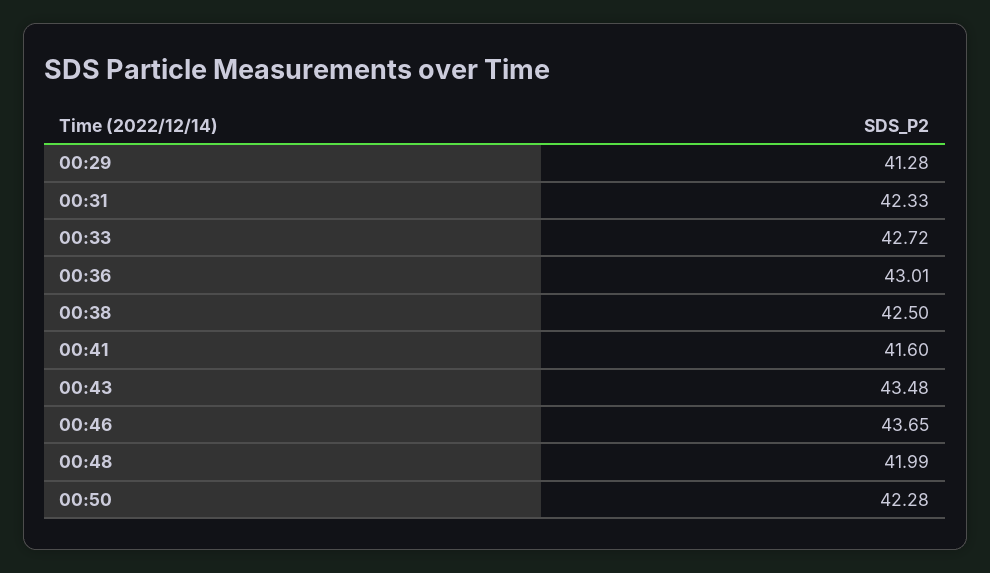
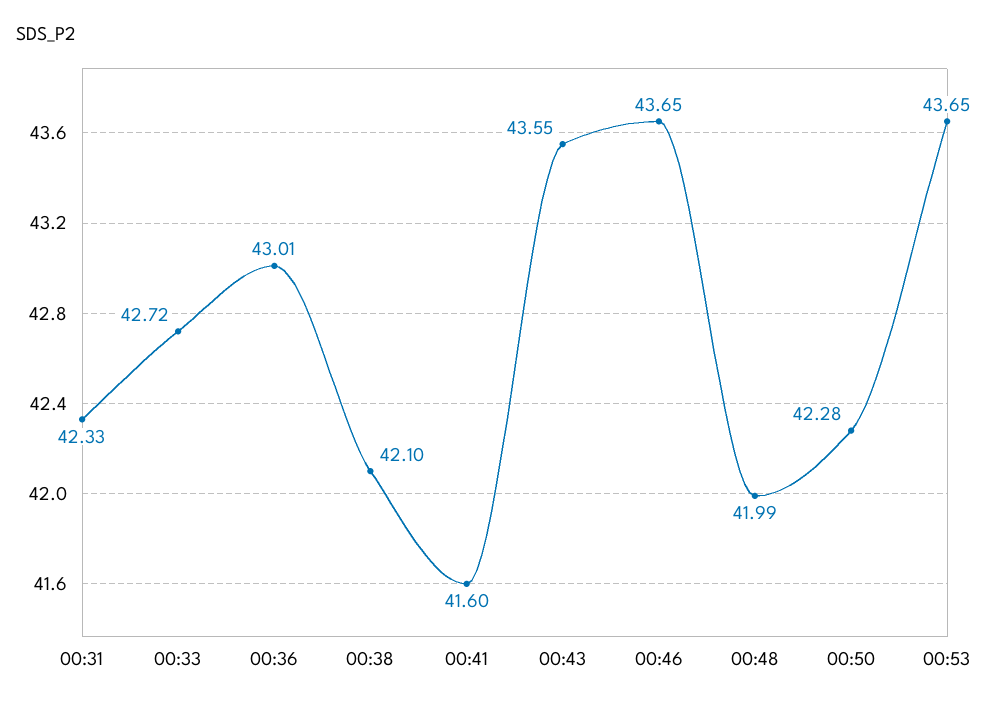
00:29: 41.28 -> none
00:38: 42.5 -> 42.1
00:43: 43.48 -> 43.55
00:53: none -> 43.65

